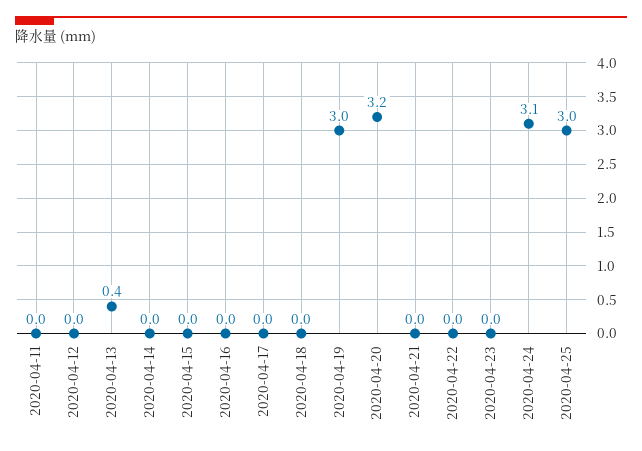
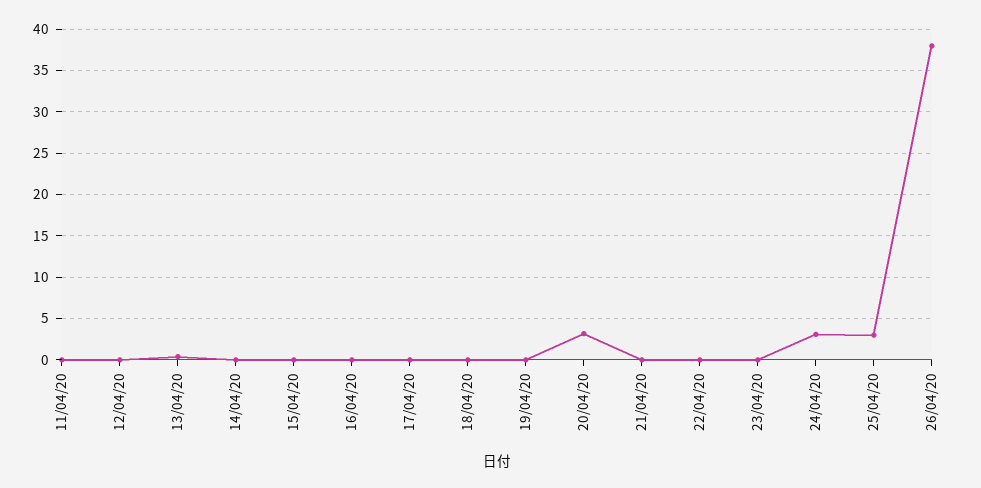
2020-04-19: 3 -> 0
26/04/20: none -> 38

